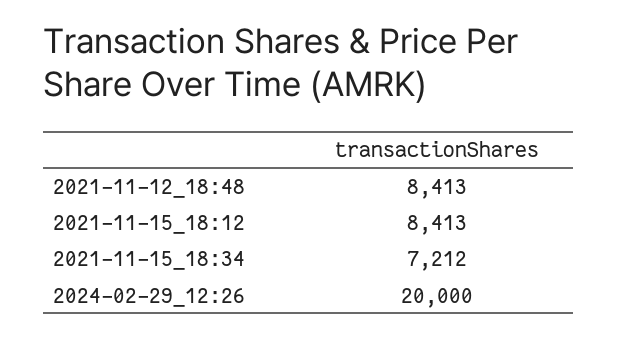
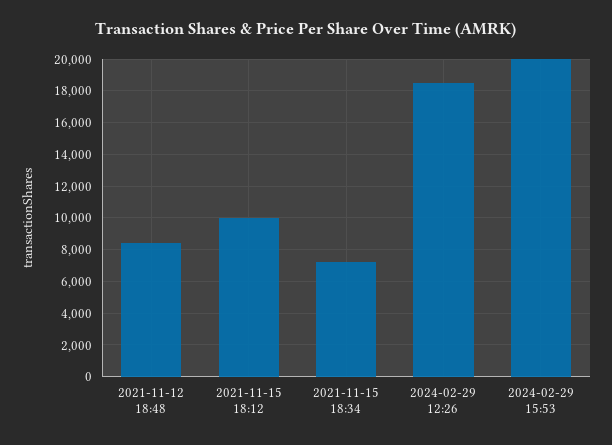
2021-11-15_18:12: 8413 -> 10000
2024-02-29_12:26: 20000 -> 18500
2024-02-29 15:53: none -> 20000

